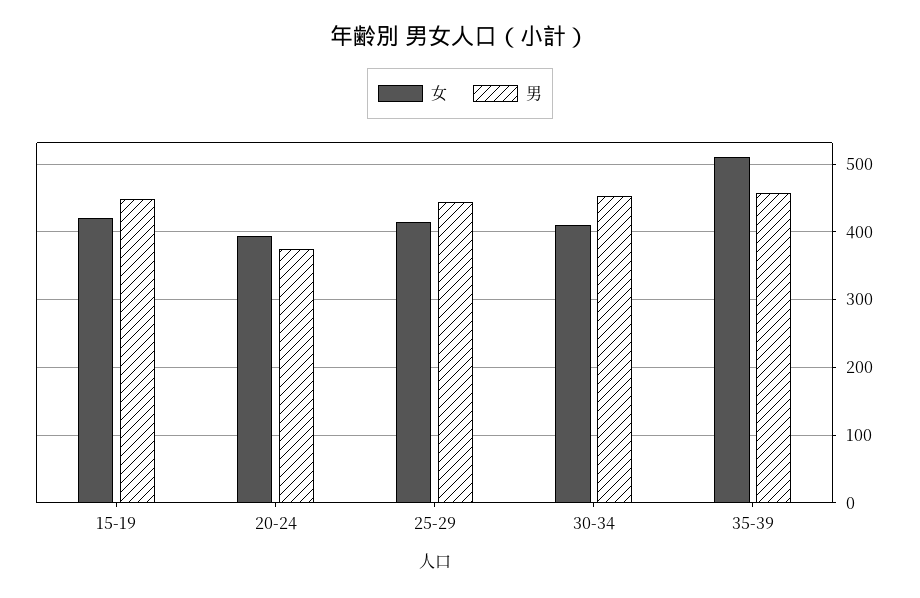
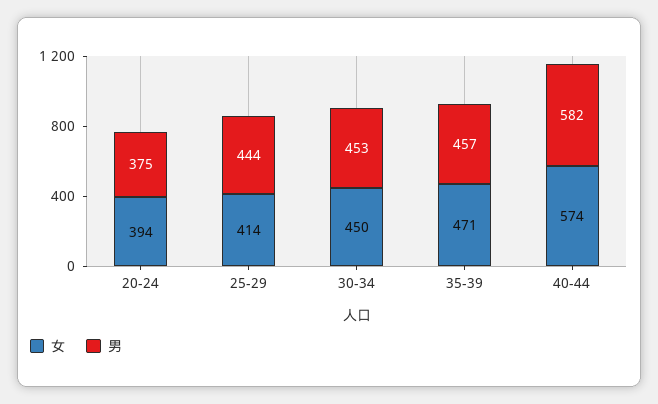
女, 15-19: 420 -> none
男, 15-19: 450 -> none
女, 30-34: 410 -> 450
女, 35-39: 510 -> 471
女, 40-44: none -> 574
男, 40-44: none -> 582

